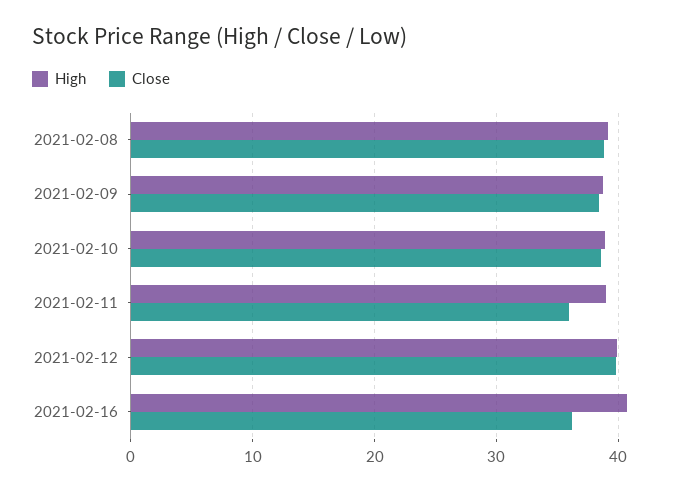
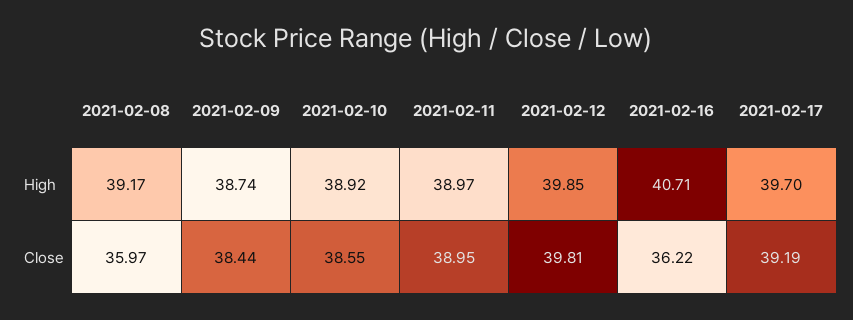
Close, 2021-02-08: 39 -> 35.97
Close, 2021-02-11: 36 -> 38.95
High, 2021-02-17: none -> 39.7
Close, 2021-02-17: none -> 39.19

